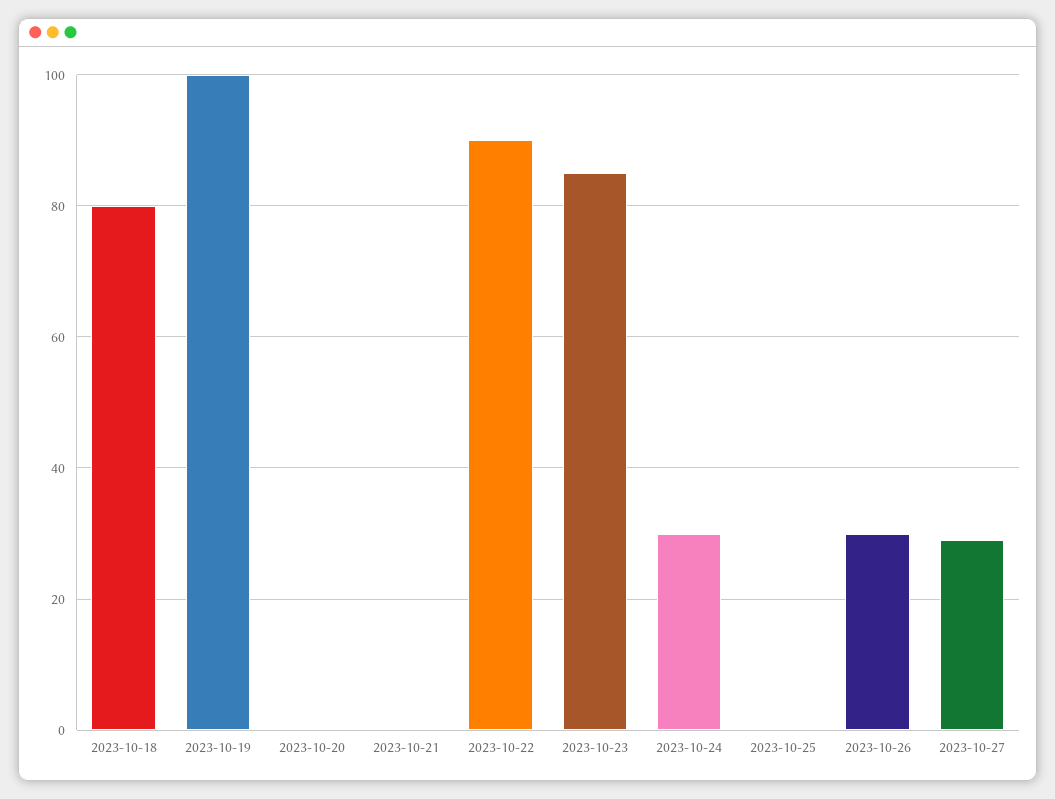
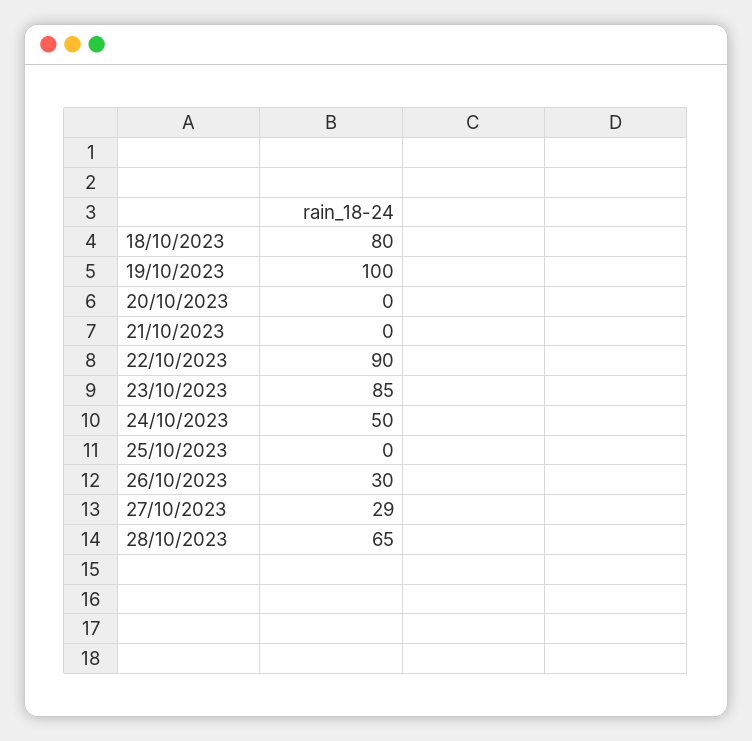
2023-10-24: 30 -> 50
28/10/2023: none -> 65

